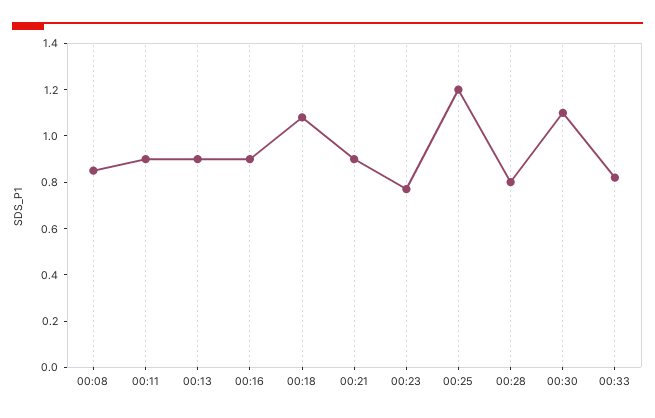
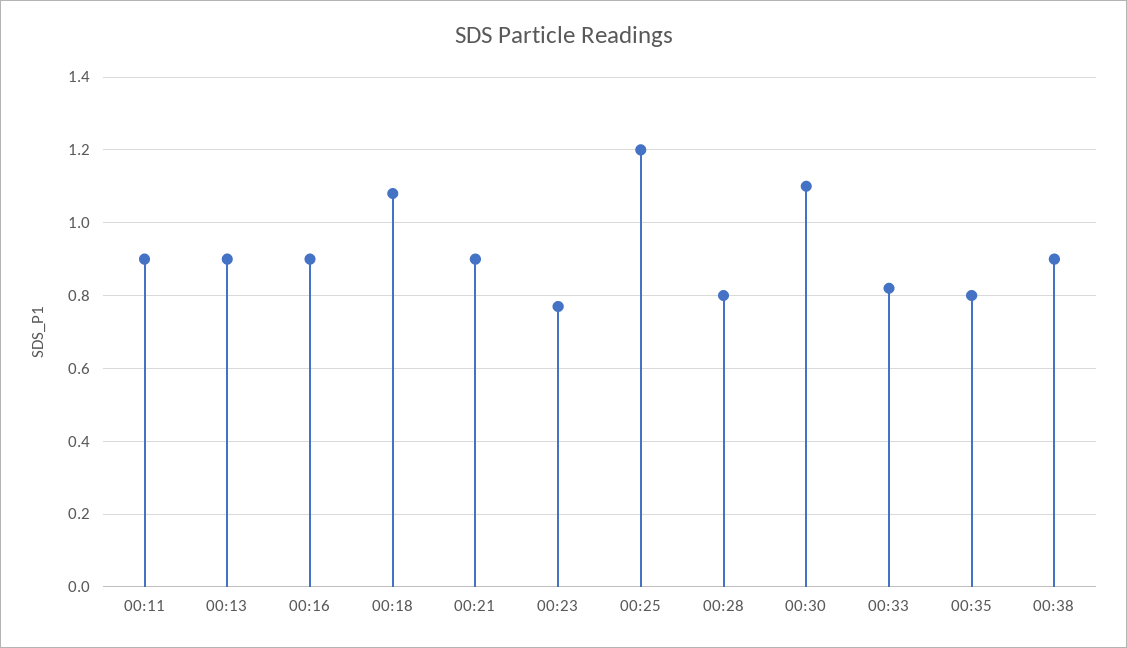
00:08: 0.85 -> none
00:35: none -> 0.8
00:38: none -> 0.9

